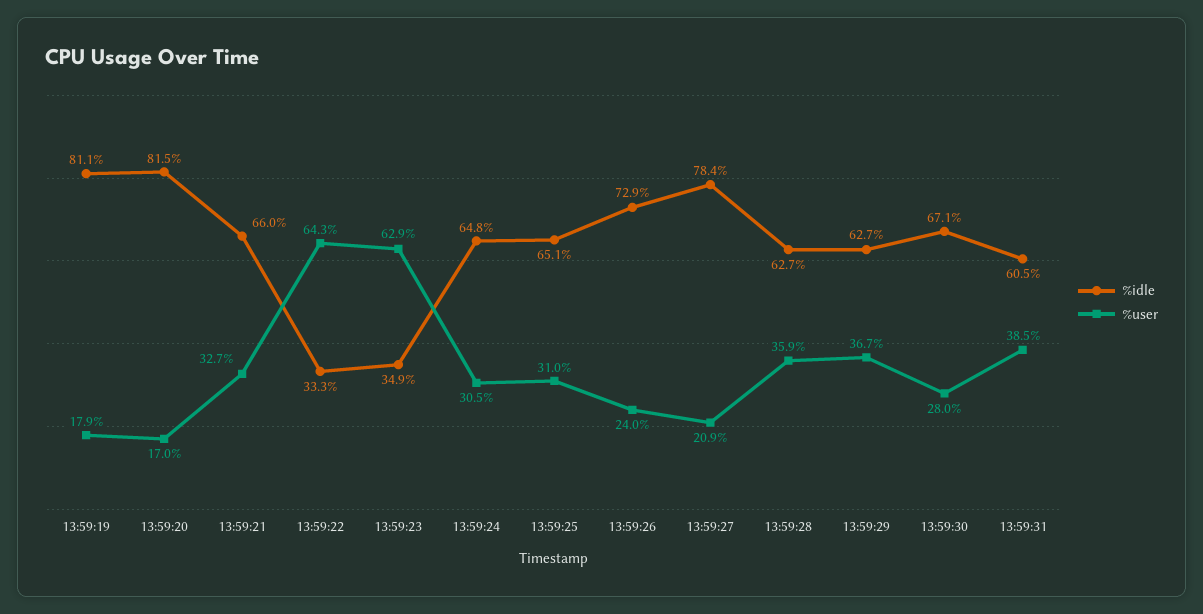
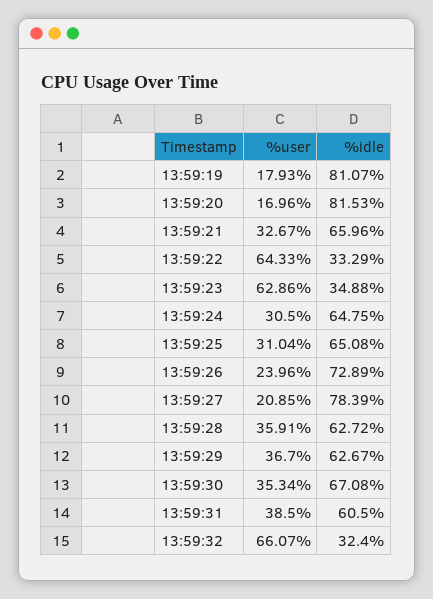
%user, 13:59:30: 28 -> 35.34
%user, 13:59:32: none -> 66.07
%idle, 13:59:32: none -> 32.4

